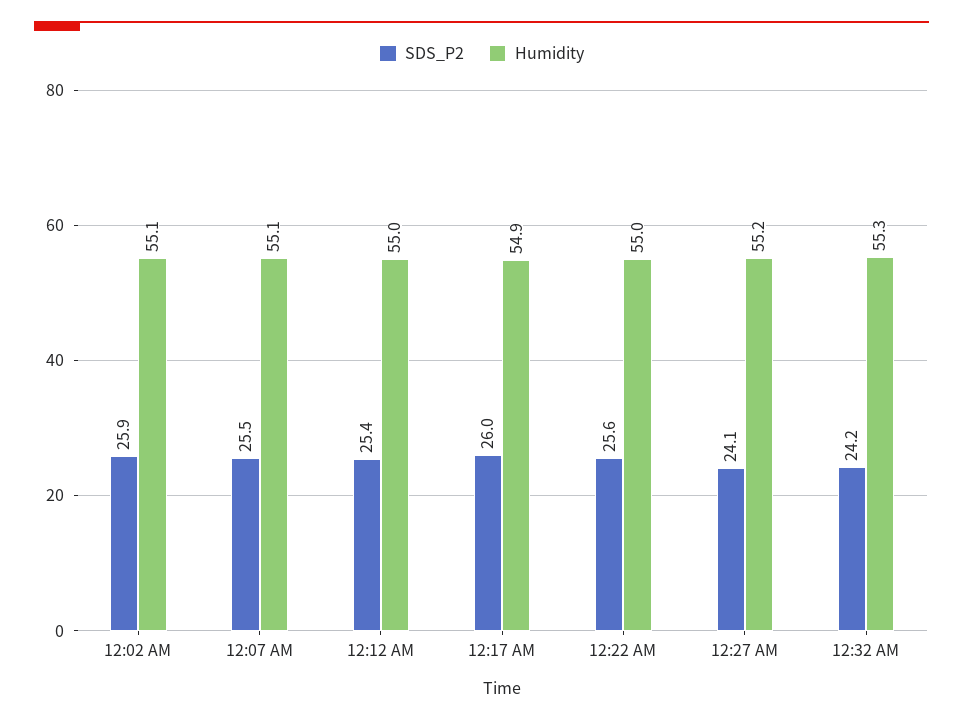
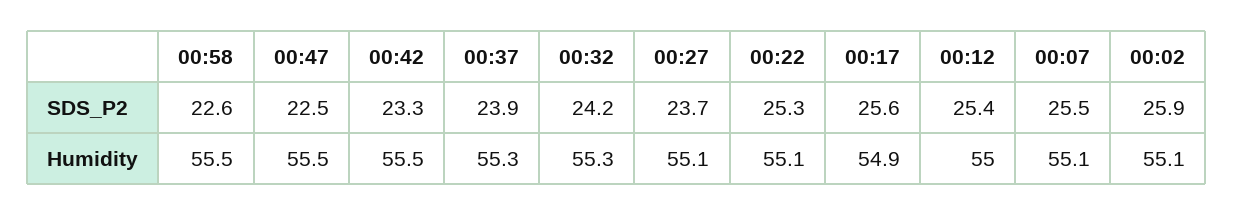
SDS_P2, 12:17 AM: 26 -> 25.6
SDS_P2, 12:22 AM: 25.6 -> 25.3
Humidity, 12:22 AM: 55 -> 55.1
SDS_P2, 12:27 AM: 24.1 -> 23.7
Humidity, 12:27 AM: 55.2 -> 55.1
SDS_P2, 00:58: none -> 22.6
SDS_P2, 00:47: none -> 22.5
SDS_P2, 00:42: none -> 23.3
SDS_P2, 00:37: none -> 23.9
Humidity, 00:58: none -> 55.5
Humidity, 00:47: none -> 55.5
Humidity, 00:42: none -> 55.5
Humidity, 00:37: none -> 55.3

